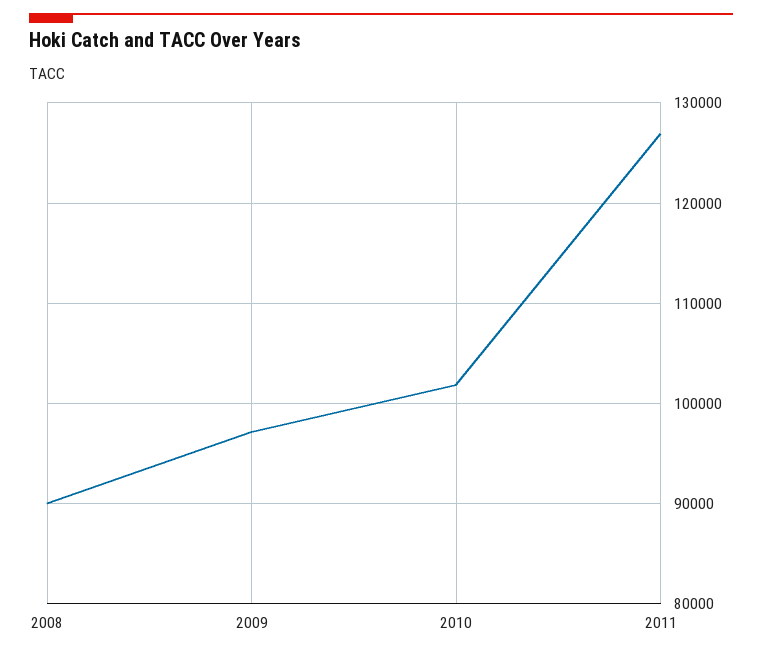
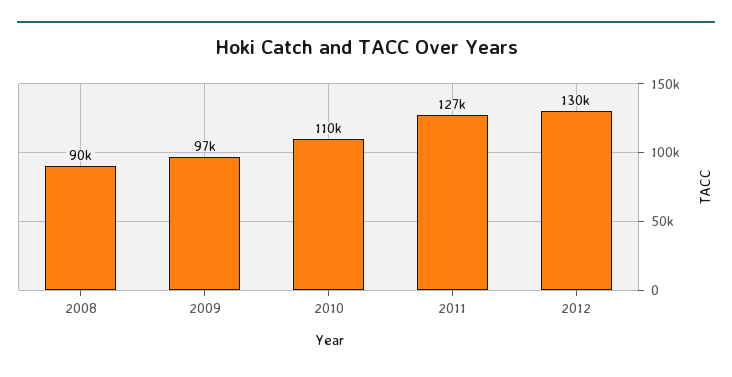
2010: 102000 -> 110000
2012: none -> 130000

